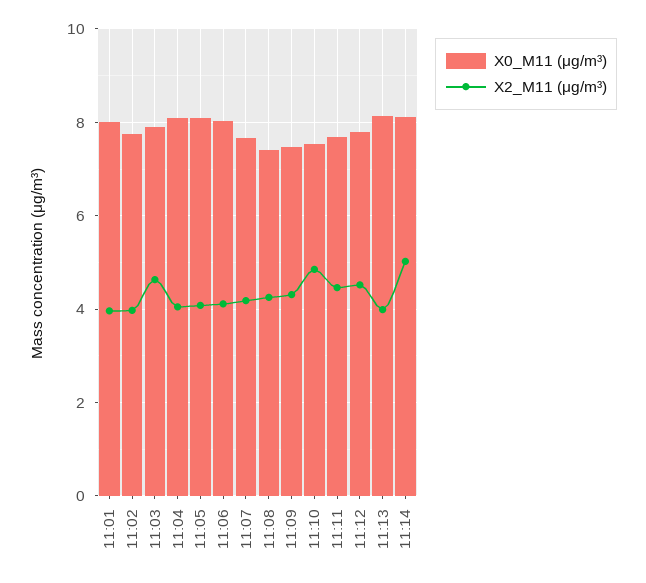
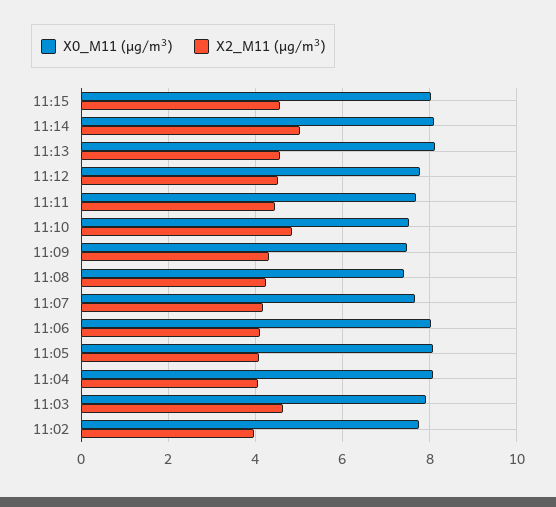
X0_M11 (μg/m³), 11:01: 8 -> none
X2_M11 (μg/m³), 11:01: 4 -> none
X2_M11 (μg/m³), 11:13: 4 -> 4.6
X0_M11 (μg/m³), 11:15: none -> 8
X2_M11 (μg/m³), 11:15: none -> 4.6

